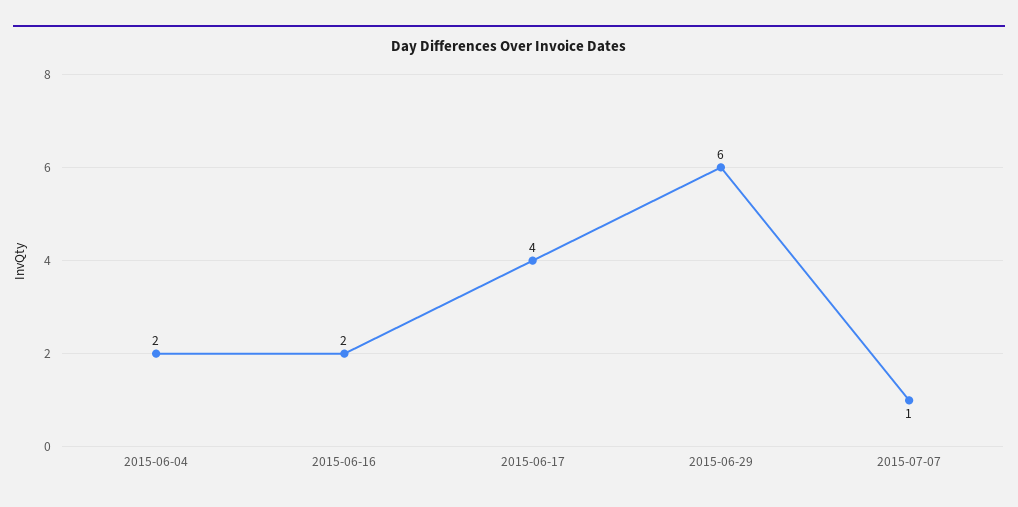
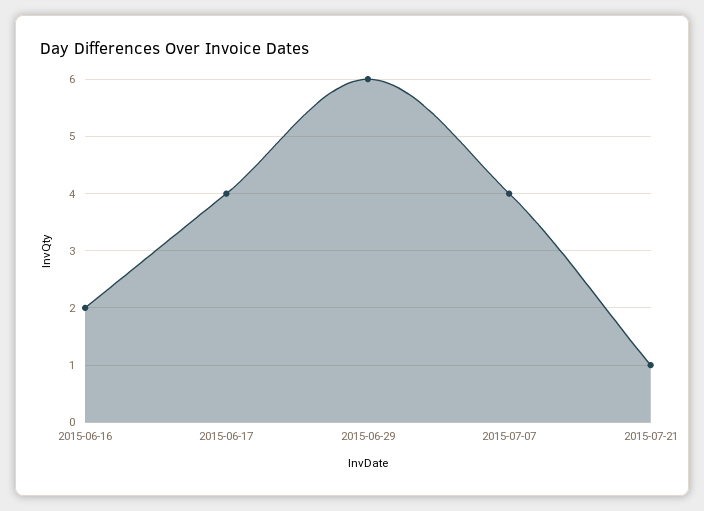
2015-06-04: 2 -> none
2015-07-07: 1 -> 4
2015-07-21: none -> 1

